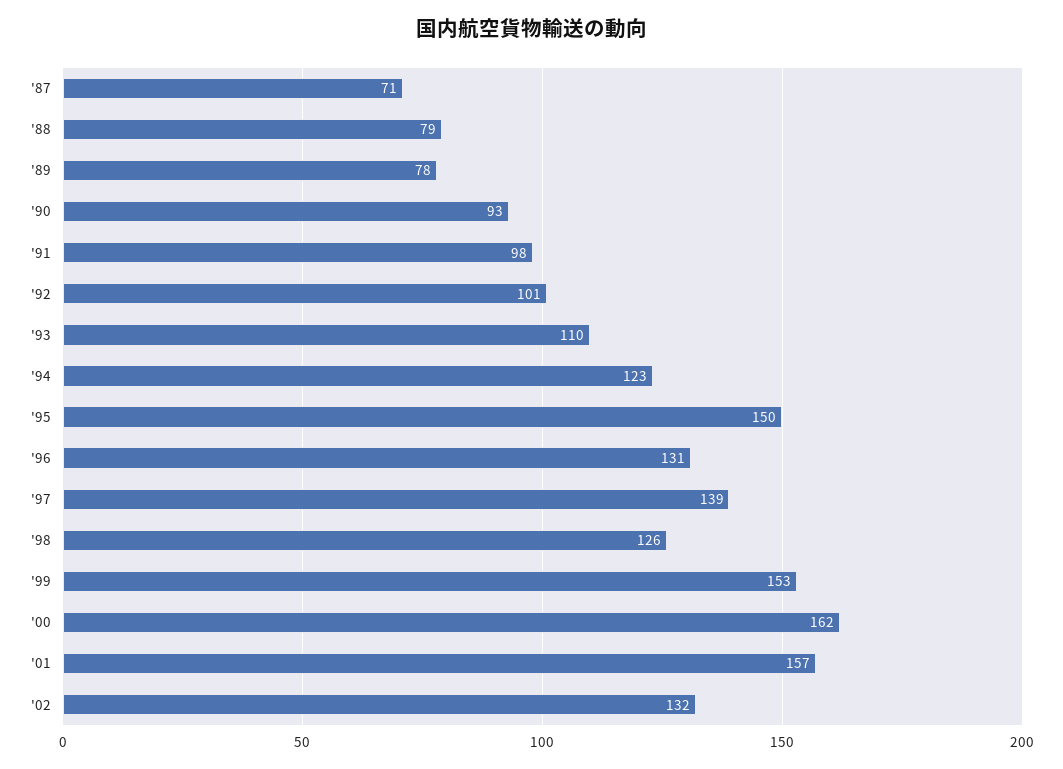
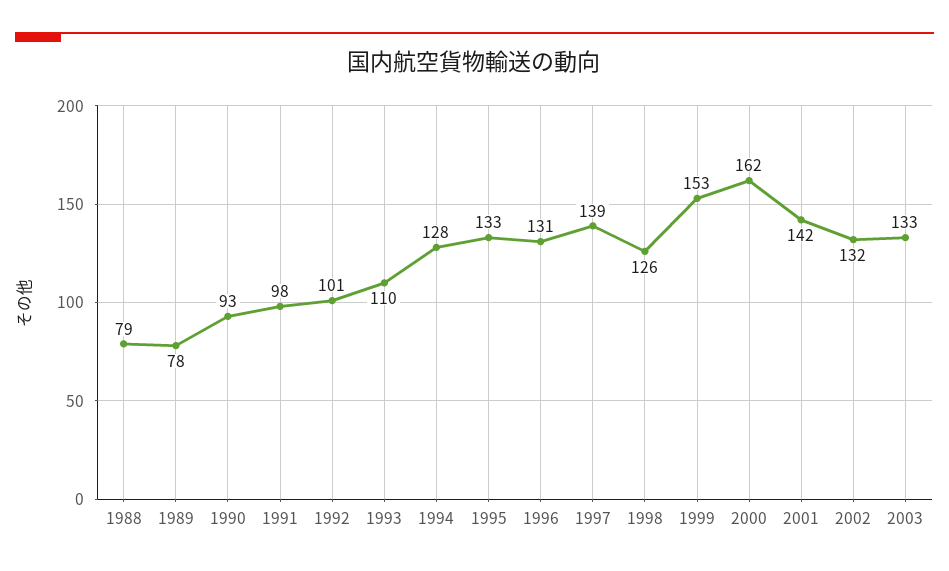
'87: 71 -> none
'94: 123 -> 128
'95: 150 -> 133
'01: 157 -> 142
2003: none -> 133

